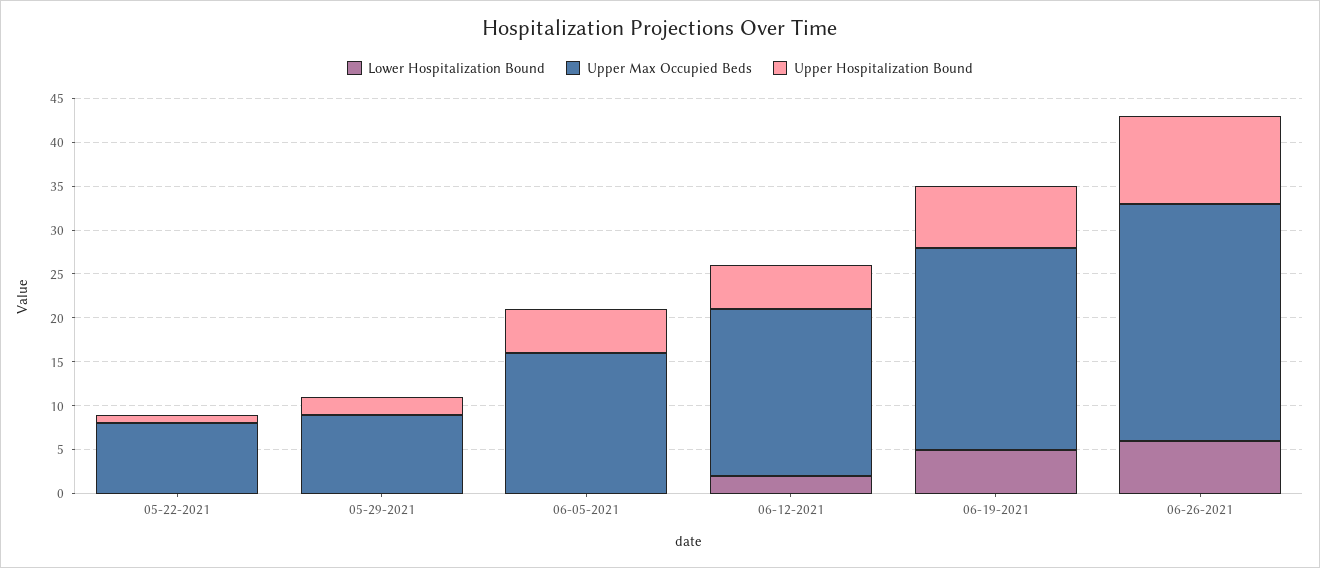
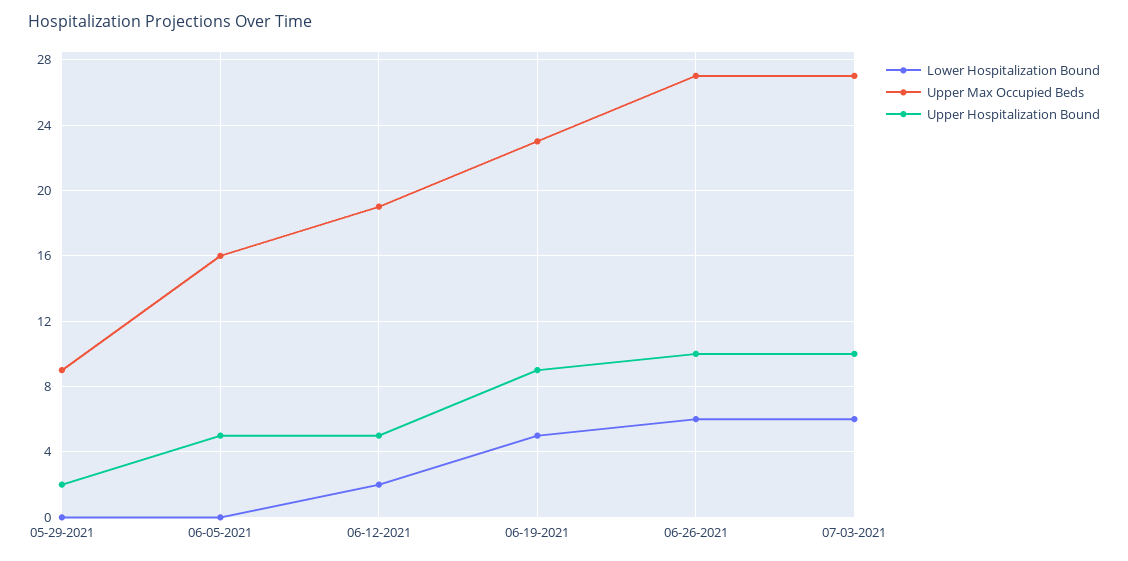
Lower Hospitalization Bound, 05-22-2021: 0 -> none
Upper Max Occupied Beds, 05-22-2021: 8 -> none
Upper Hospitalization Bound, 05-22-2021: 1 -> none
Upper Hospitalization Bound, 06-19-2021: 7 -> 9
Lower Hospitalization Bound, 07-03-2021: none -> 6
Upper Max Occupied Beds, 07-03-2021: none -> 27
Upper Hospitalization Bound, 07-03-2021: none -> 10

